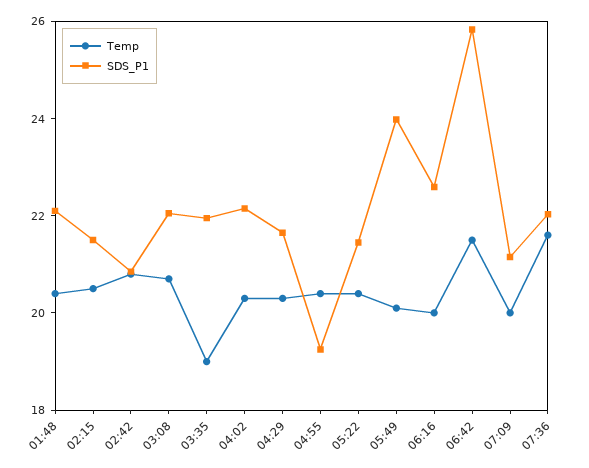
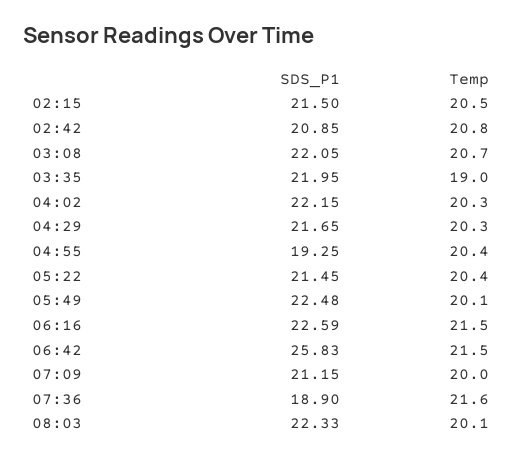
Temp, 01:48: 20.5 -> none
SDS_P1, 01:48: 22 -> none
SDS_P1, 05:49: 24 -> 22.48
Temp, 06:16: 20 -> 21.5
SDS_P1, 07:36: 22 -> 18.9
SDS_P1, 08:03: none -> 22.33
Temp, 08:03: none -> 20.1

